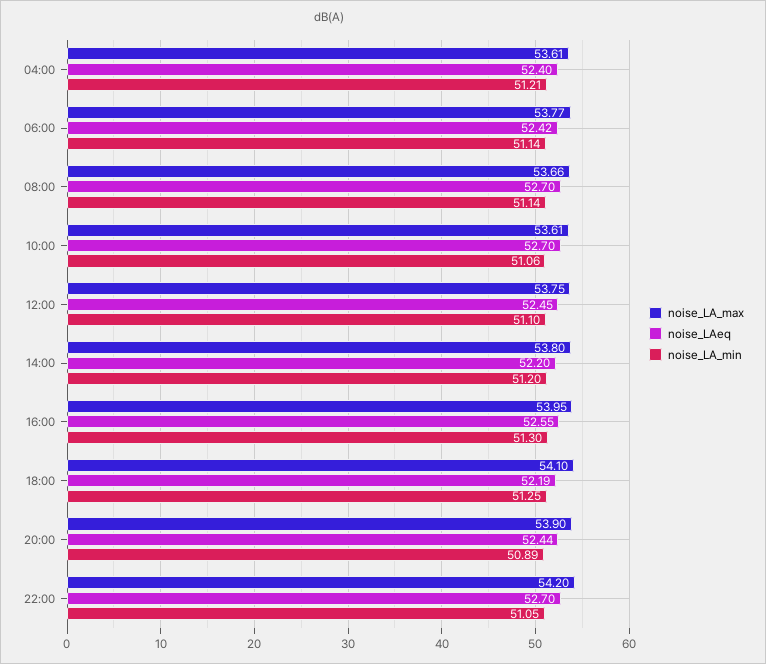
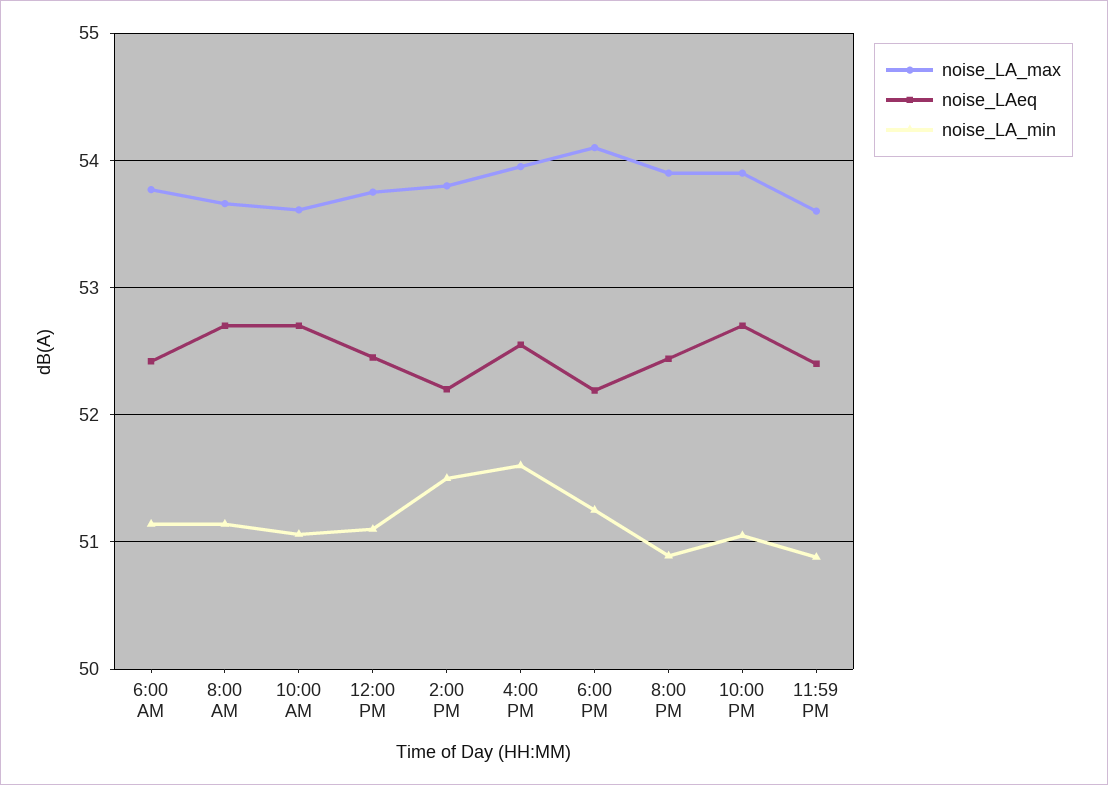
noise_LA_max, 04:00: 53.61 -> none
noise_LAeq, 04:00: 52.4 -> none
noise_LA_min, 04:00: 51.21 -> none
noise_LA_min, 14:00: 51.2 -> 51.5
noise_LA_min, 16:00: 51.3 -> 51.6
noise_LA_max, 22:00: 54.2 -> 53.9
noise_LA_max, 11:59 PM: none -> 53.6
noise_LAeq, 11:59 PM: none -> 52.4
noise_LA_min, 11:59 PM: none -> 50.9

